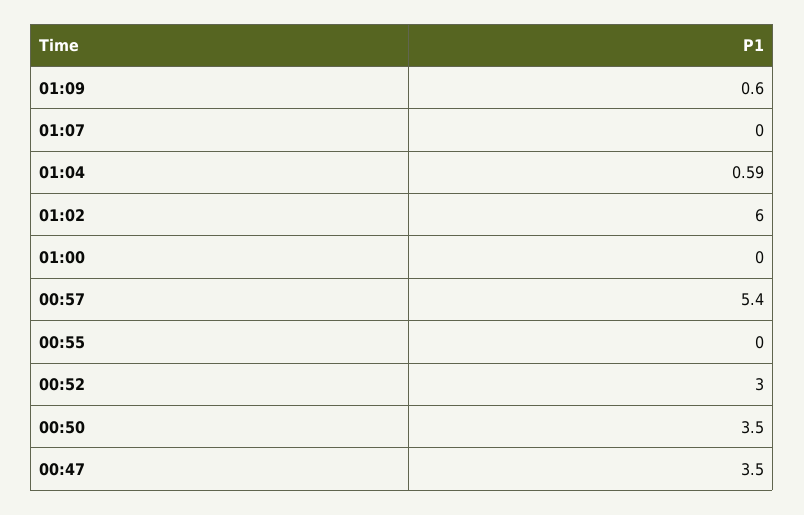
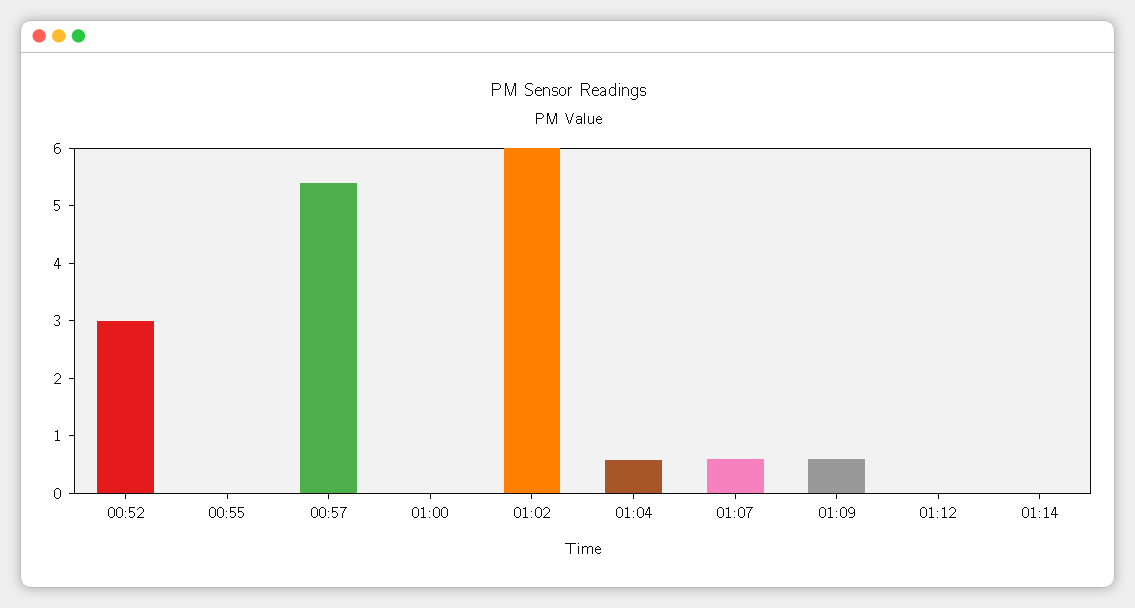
01:07: 0 -> 0.6
00:50: 3.5 -> none
00:47: 3.5 -> none
01:12: none -> 0
01:14: none -> 0

